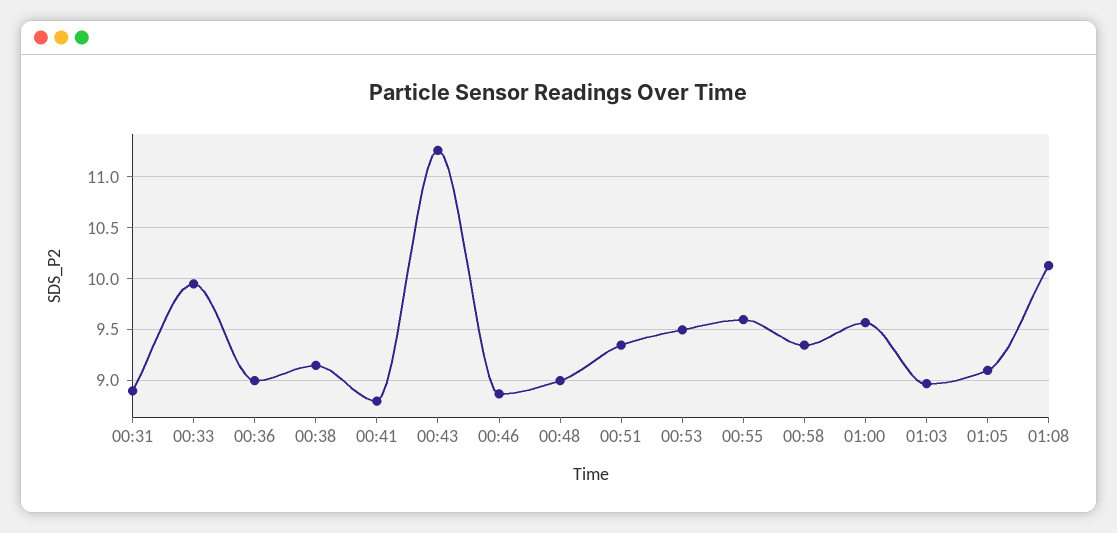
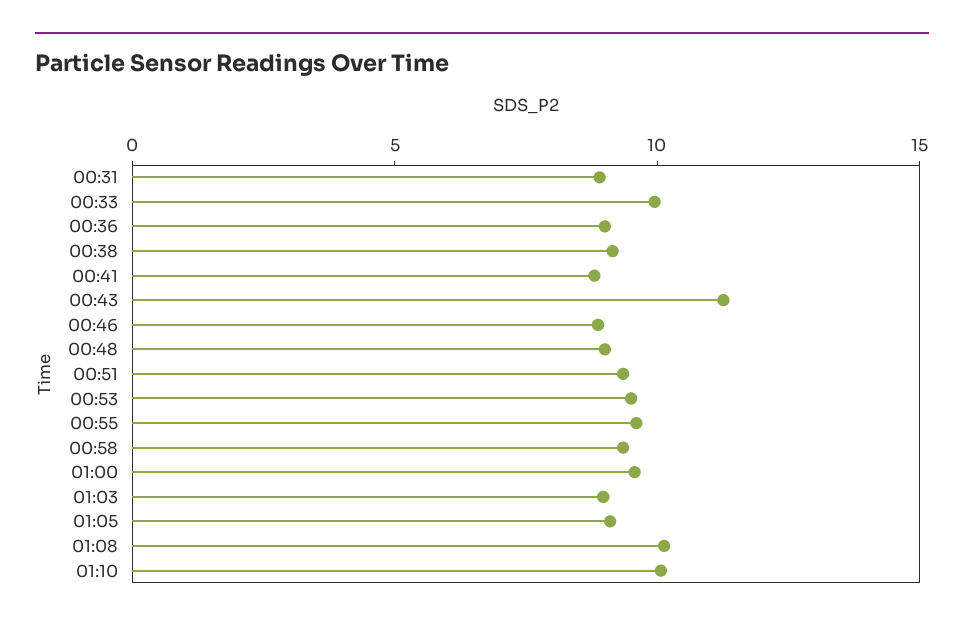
01:10: none -> 10

